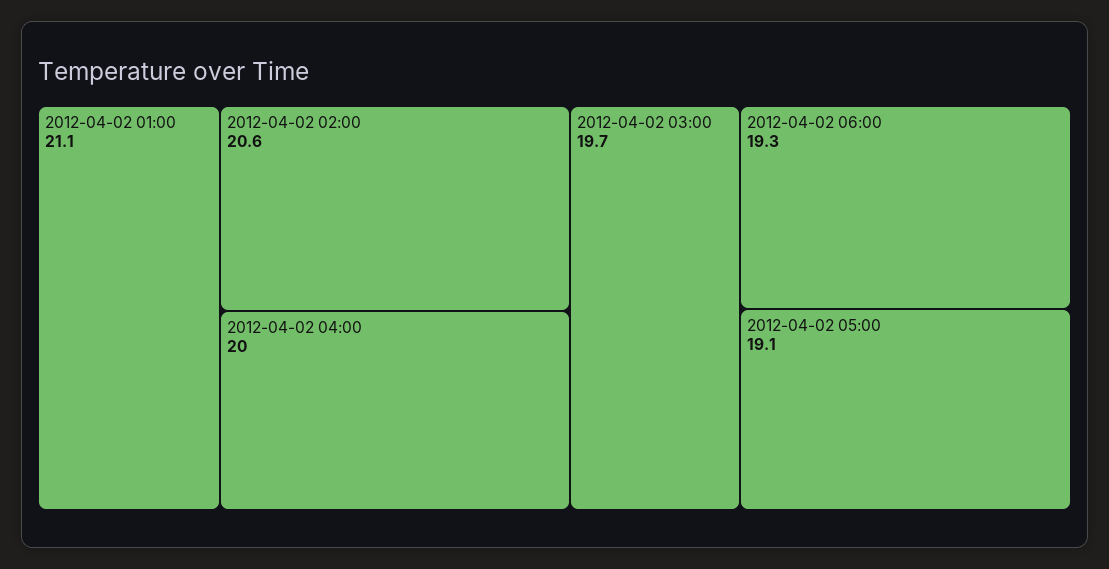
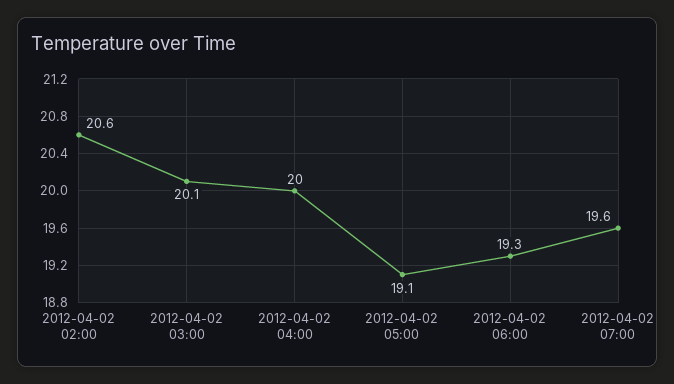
2012-04-02 01:00: 21.1 -> none
2012-04-02 03:00: 19.7 -> 20.1
2012-04-02 07:00: none -> 19.6

